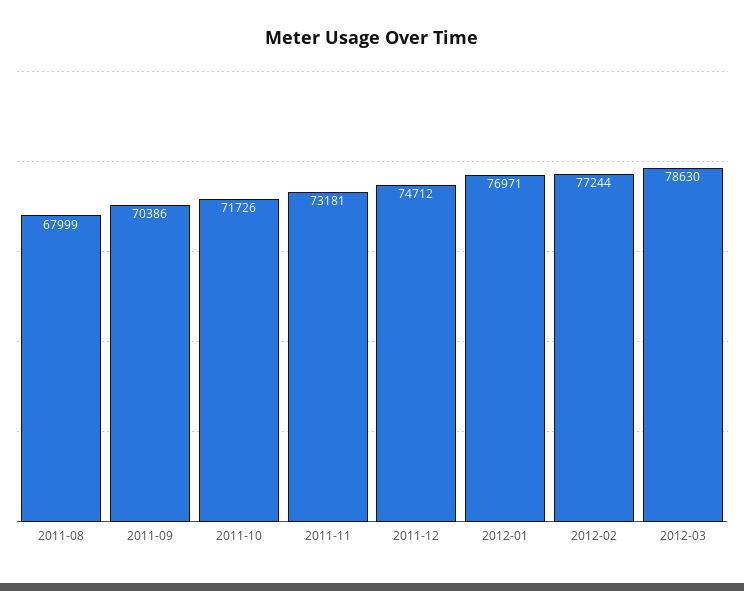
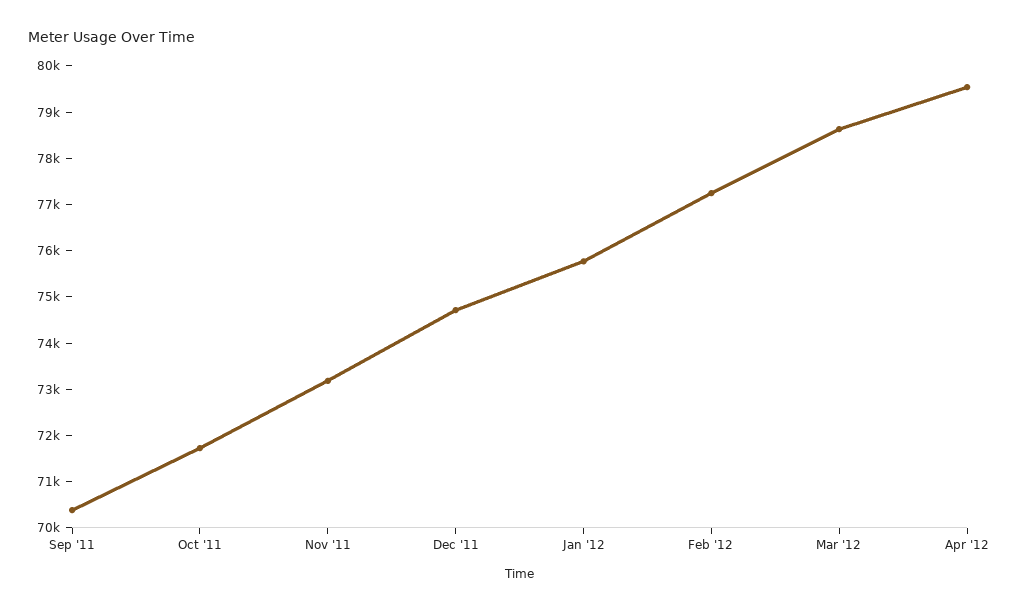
2011-08: 67999 -> none
2012-01: 76971 -> 75800
Apr '12: none -> 79600

